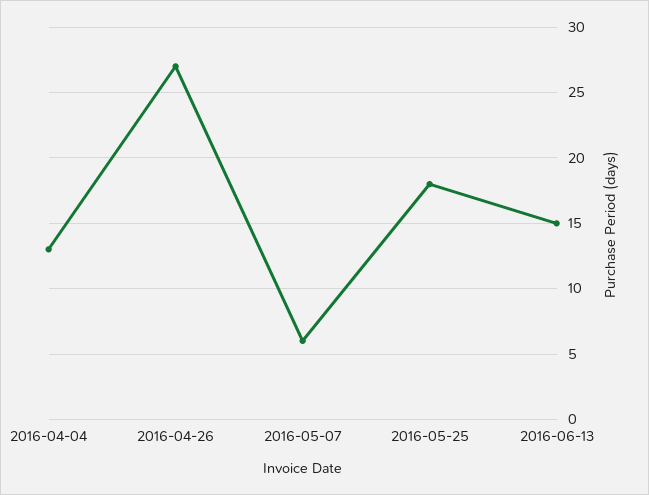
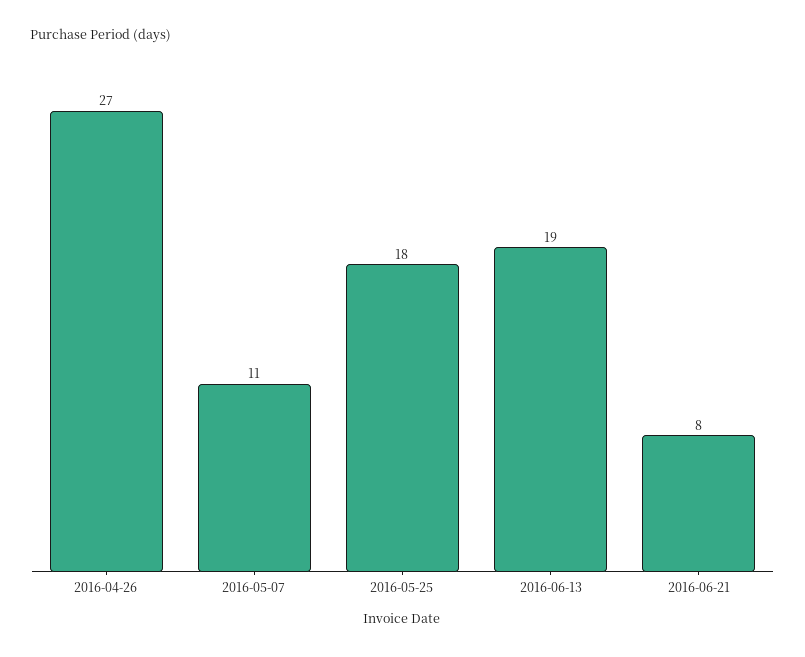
2016-04-04: 13 -> none
2016-05-07: 6 -> 11
2016-06-13: 15 -> 19
2016-06-21: none -> 8

